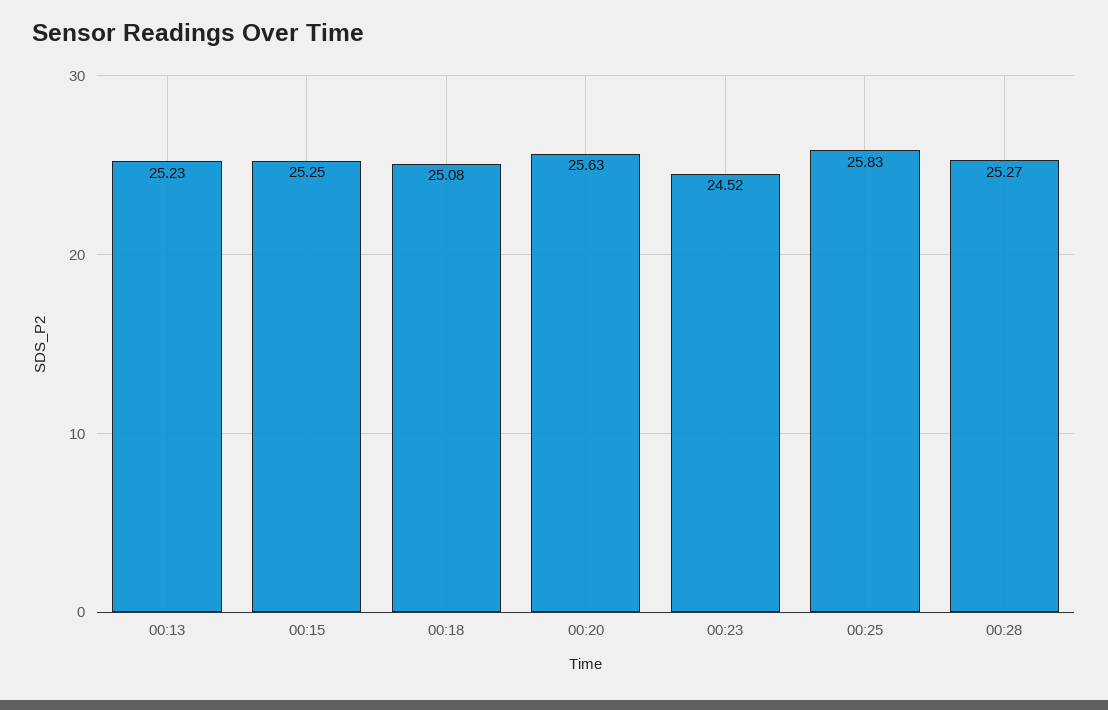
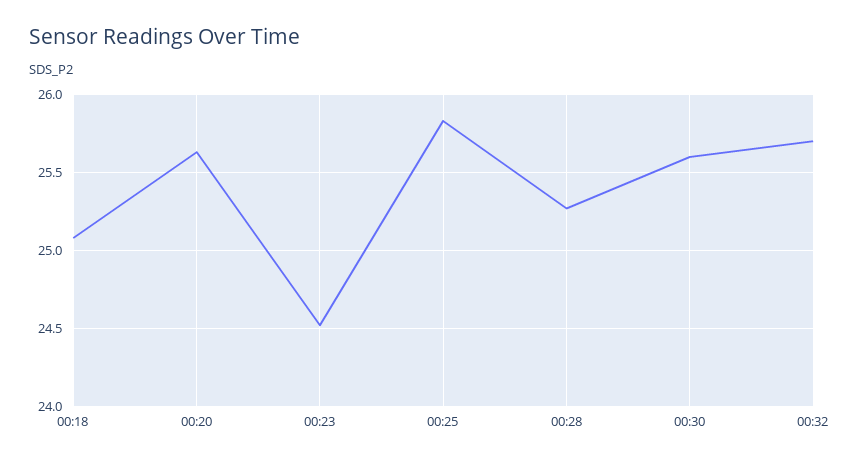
00:13: 25.23 -> none
00:15: 25.25 -> none
00:30: none -> 25.6
00:32: none -> 25.7

